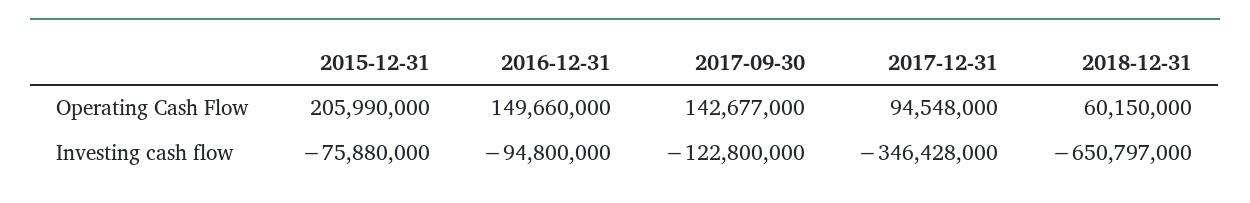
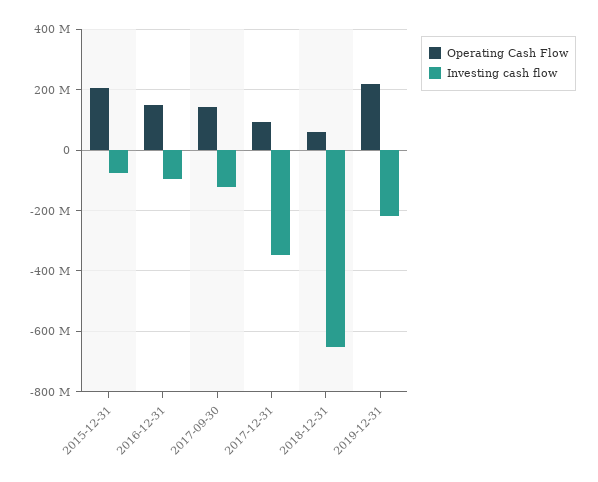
Operating Cash Flow, 2019-12-31: none -> 220000000
Investing cash flow, 2019-12-31: none -> -220000000

